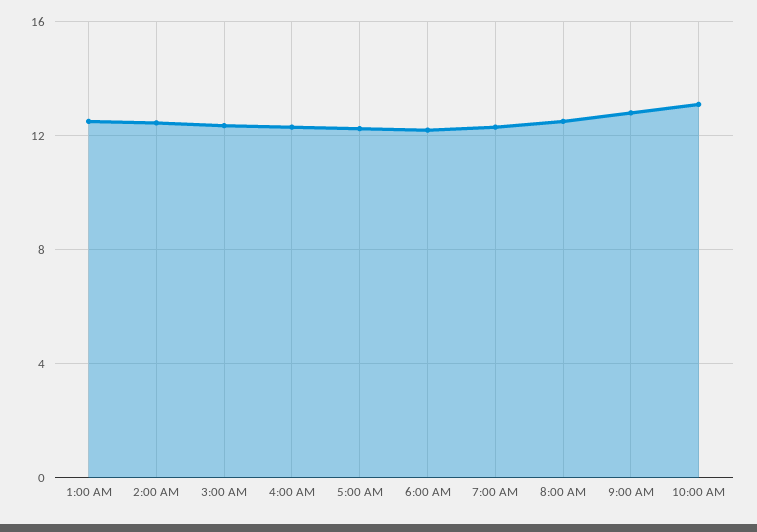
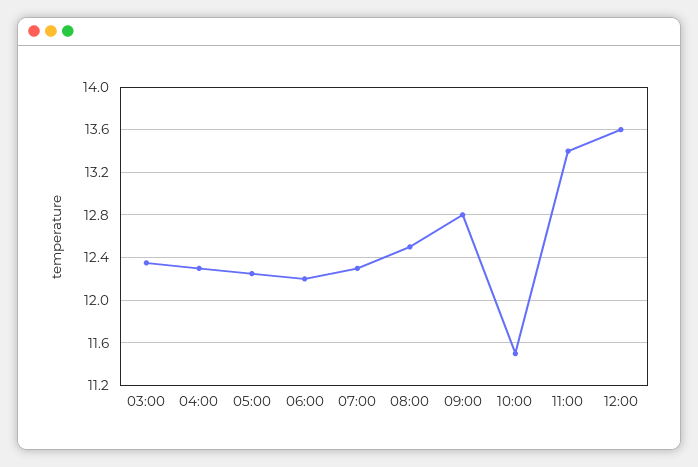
1:00 AM: 12.5 -> none
2:00 AM: 12.5 -> none
10:00 AM: 13 -> 11.5
11:00: none -> 13.4
12:00: none -> 13.6

